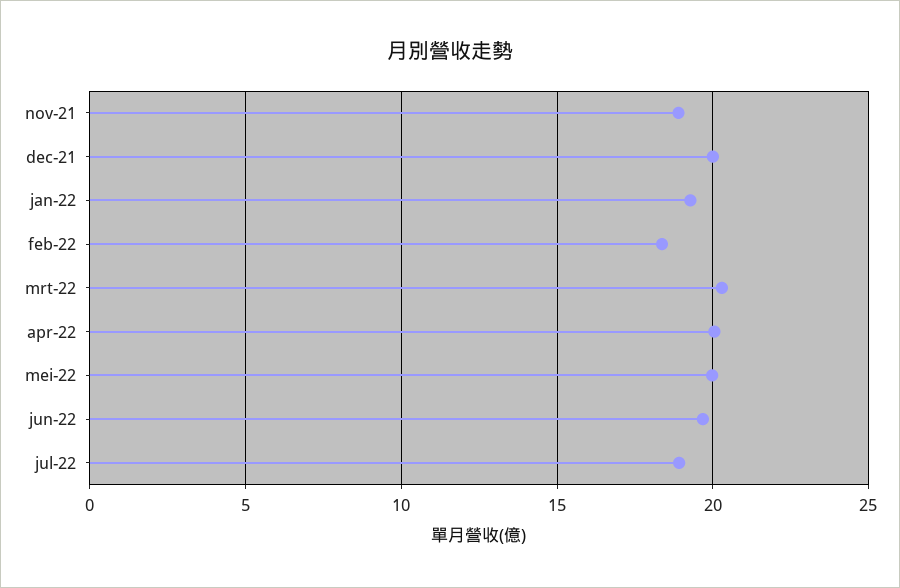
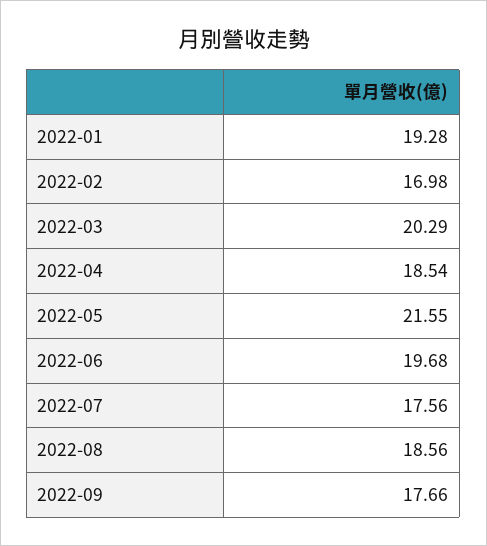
nov-21: 19 -> none
dec-21: 20 -> none
feb-22: 18.5 -> 16.98
apr-22: 20 -> 18.54
mei-22: 20 -> 21.55
jul-22: 19 -> 17.56
2022-08: none -> 18.56
2022-09: none -> 17.66

